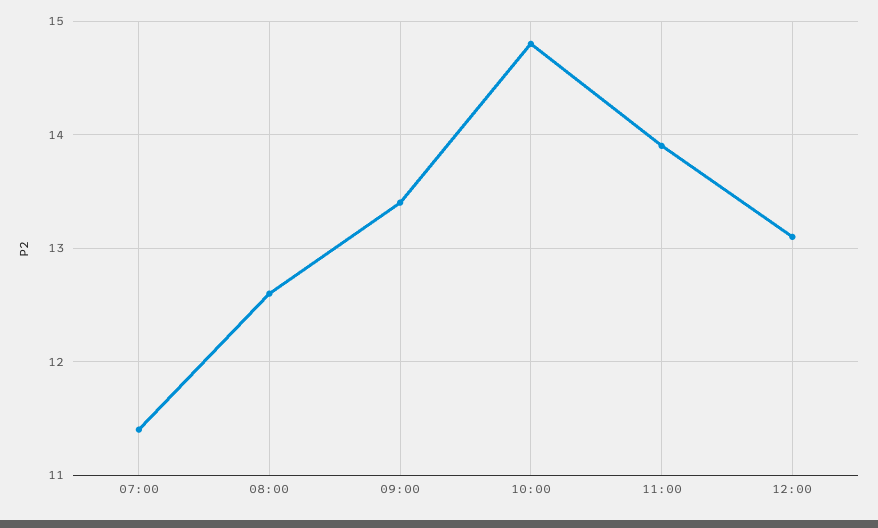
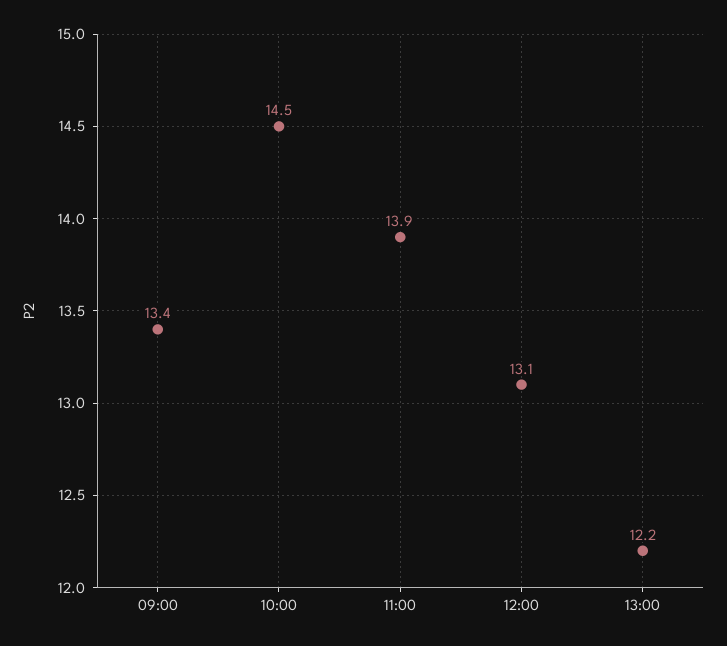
07:00: 11.4 -> none
08:00: 12.6 -> none
10:00: 14.8 -> 14.5
13:00: none -> 12.2

